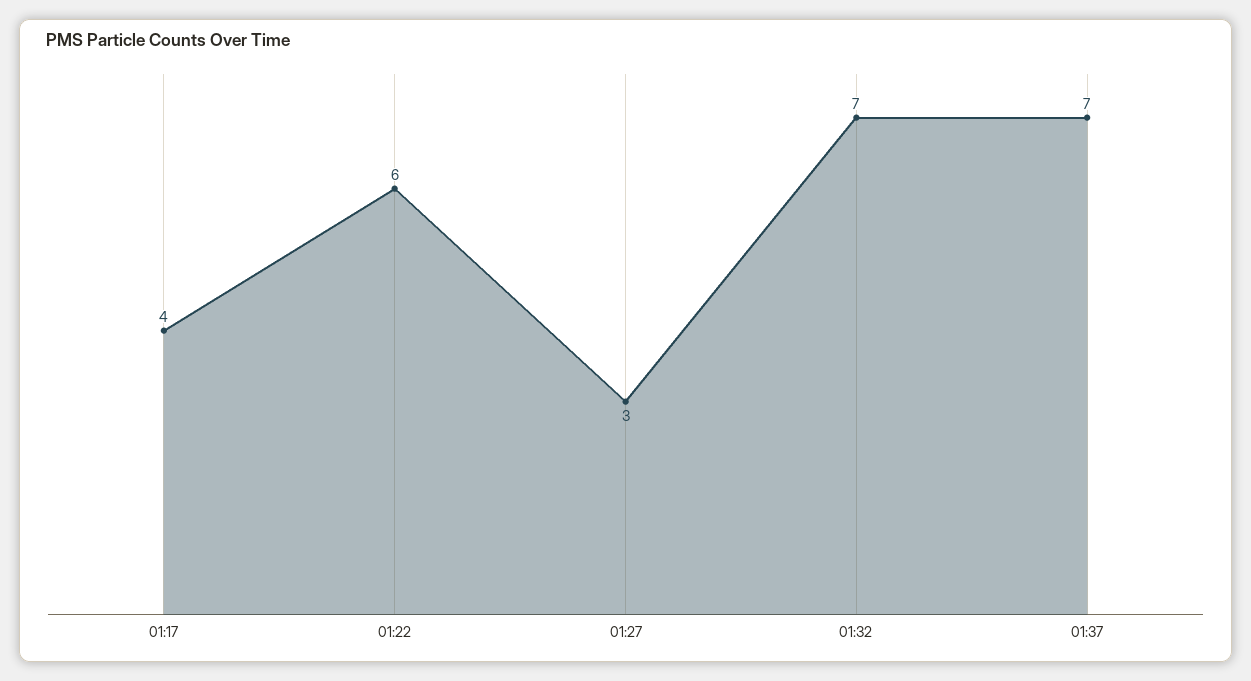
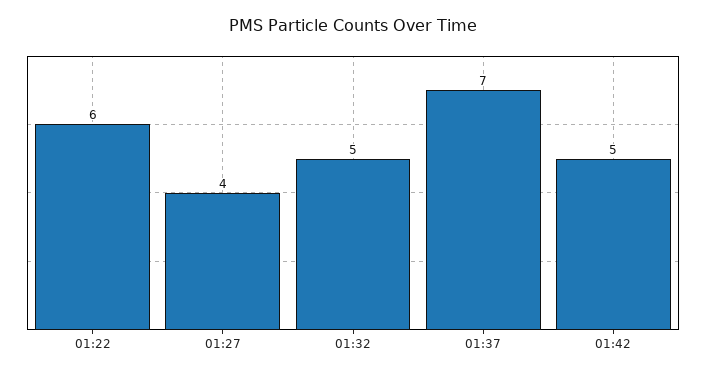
01:17: 4 -> none
01:27: 3 -> 4
01:32: 7 -> 5
01:42: none -> 5

